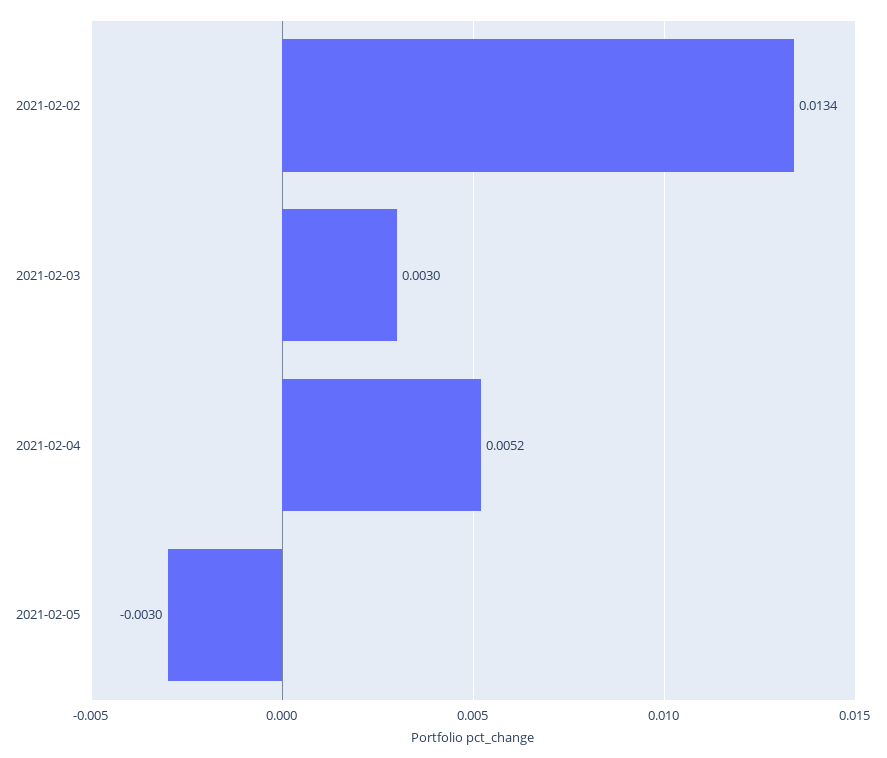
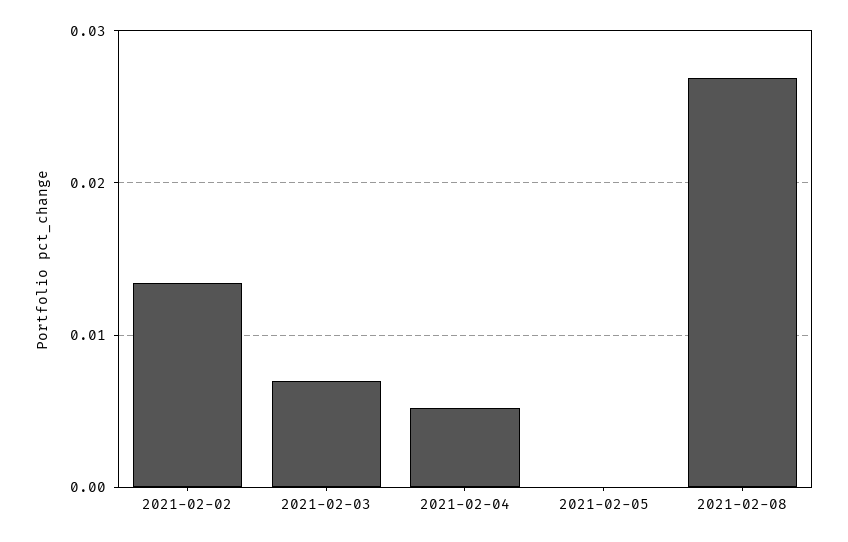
2021-02-03: 0.003 -> 0.007
2021-02-05: -0.003 -> 0
2021-02-08: none -> 0.027

